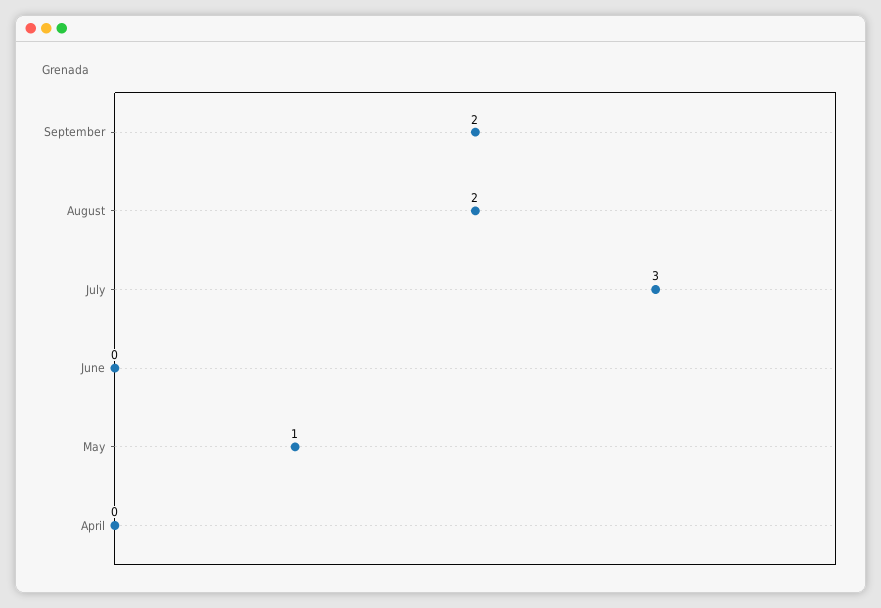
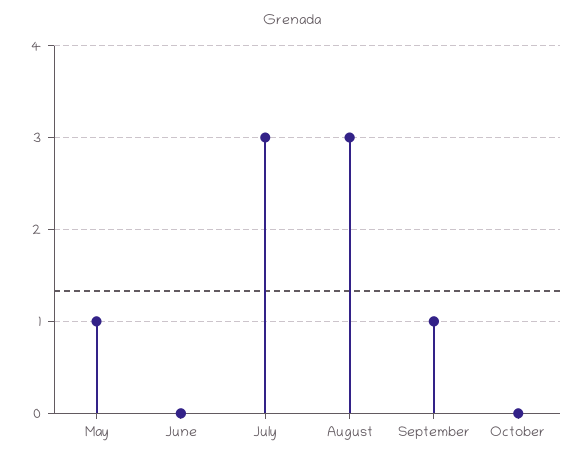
September: 2 -> 1
August: 2 -> 3
April: 0 -> none
October: none -> 0

